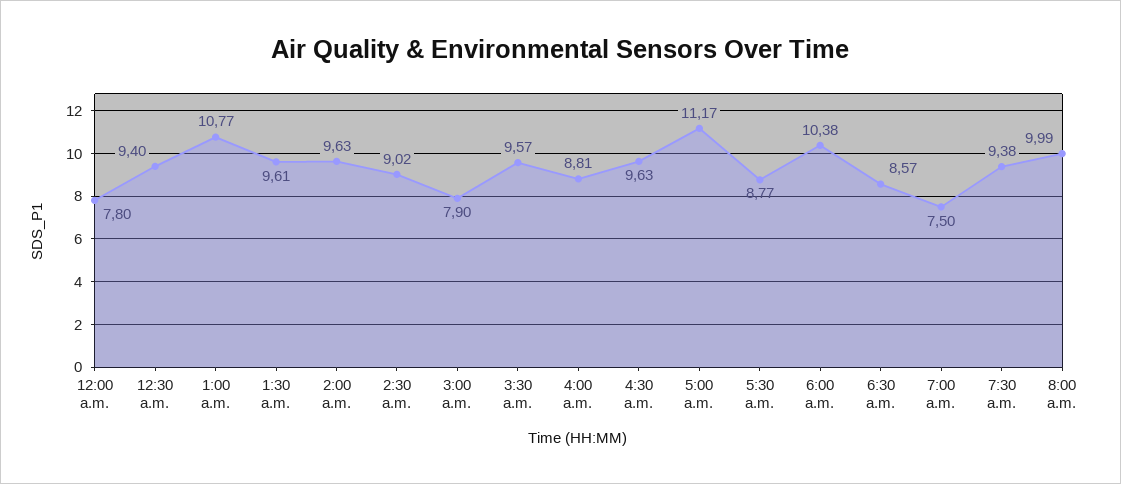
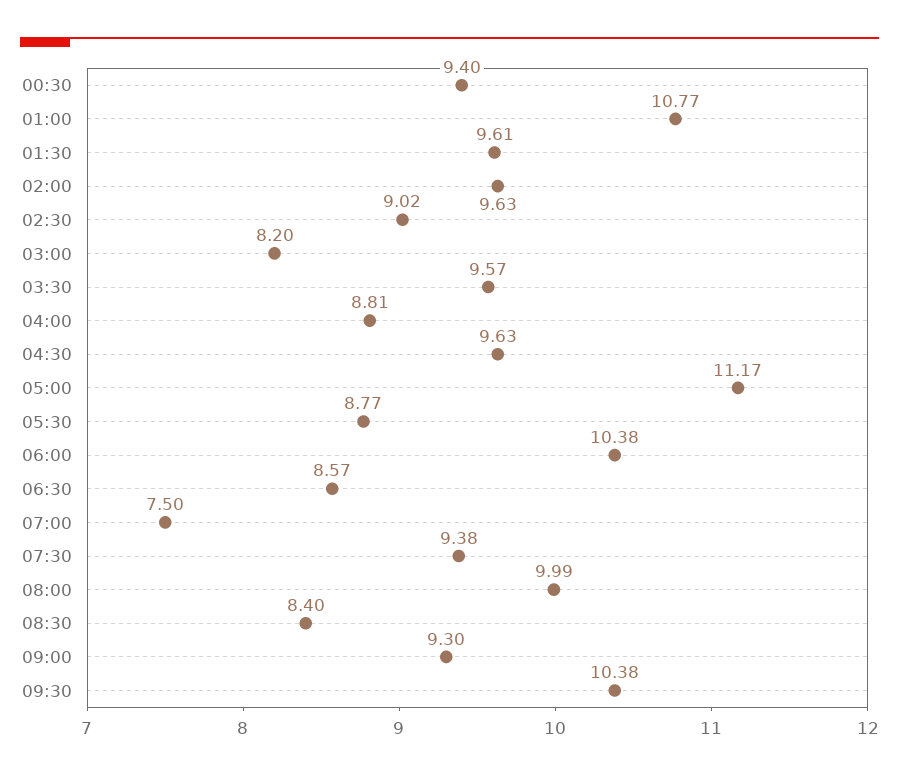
12:00 a.m.: 7.8 -> none
3:00 a.m.: 7.9 -> 8.2
08:30: none -> 8.4
09:00: none -> 9.3
09:30: none -> 10.38

